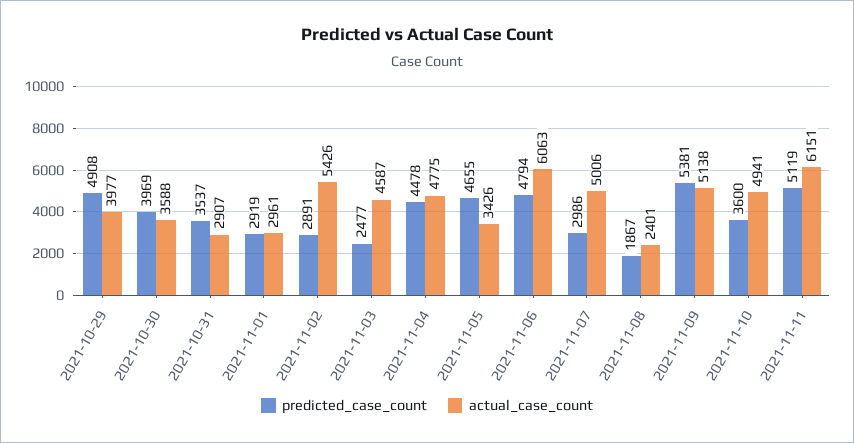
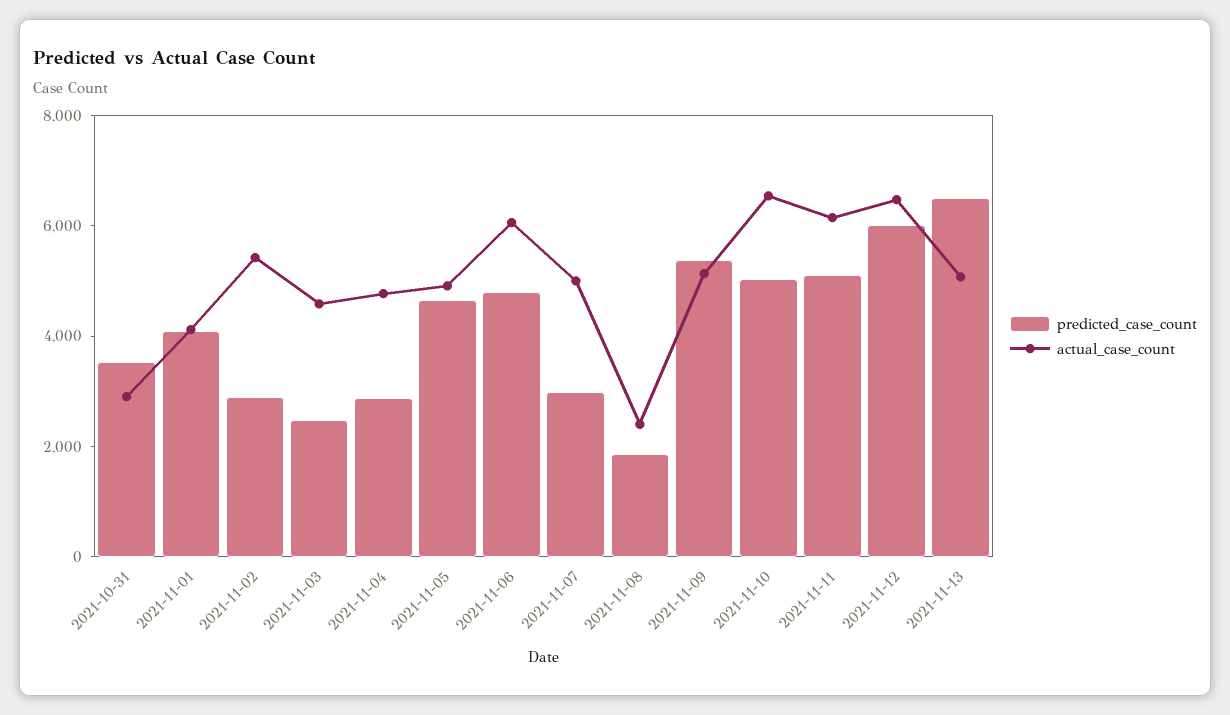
predicted_case_count, 2021-10-29: 4908 -> none
actual_case_count, 2021-10-29: 3977 -> none
predicted_case_count, 2021-10-30: 3969 -> none
actual_case_count, 2021-10-30: 3588 -> none
predicted_case_count, 2021-11-01: 2919 -> 4000
actual_case_count, 2021-11-01: 2961 -> 4000
predicted_case_count, 2021-11-04: 4478 -> 3000
actual_case_count, 2021-11-05: 3426 -> 5000
predicted_case_count, 2021-11-10: 3600 -> 5000
actual_case_count, 2021-11-10: 4941 -> 6500
predicted_case_count, 2021-11-12: none -> 6000
actual_case_count, 2021-11-12: none -> 6500
predicted_case_count, 2021-11-13: none -> 6500
actual_case_count, 2021-11-13: none -> 5000

